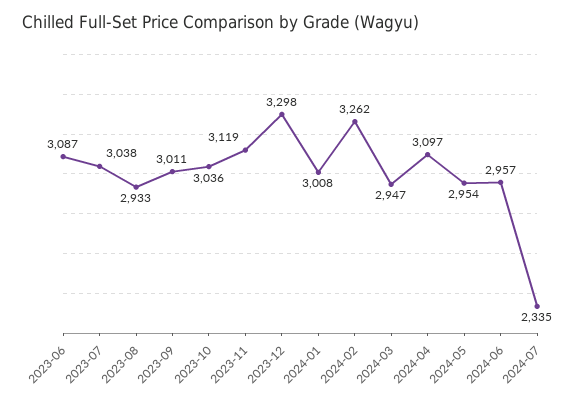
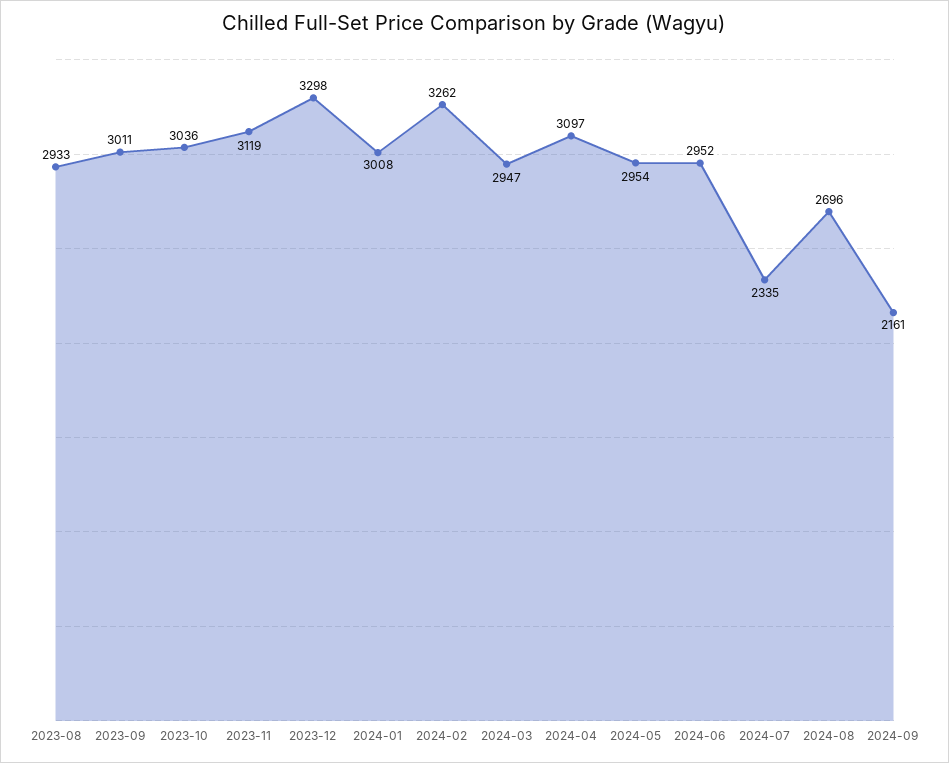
2023-06: 3087 -> none
2023-07: 3038 -> none
2024-06: 2957 -> 2952
2024-08: none -> 2696
2024-09: none -> 2161

